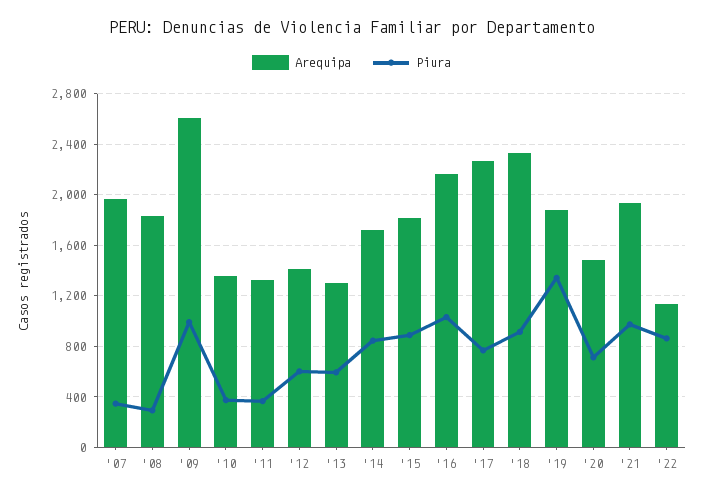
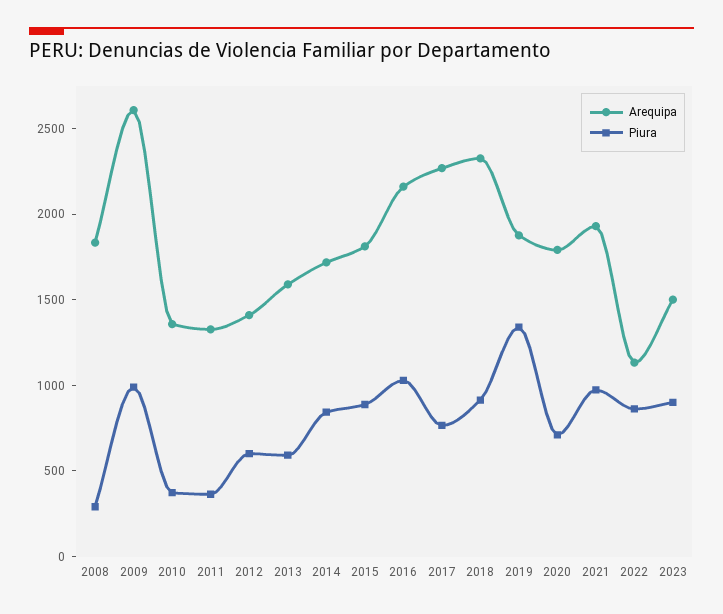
Arequipa, '07: 1950 -> none
Piura, '07: 350 -> none
Arequipa, '13: 1300 -> 1600
Arequipa, '20: 1500 -> 1800
Arequipa, 2023: none -> 1500
Piura, 2023: none -> 900

